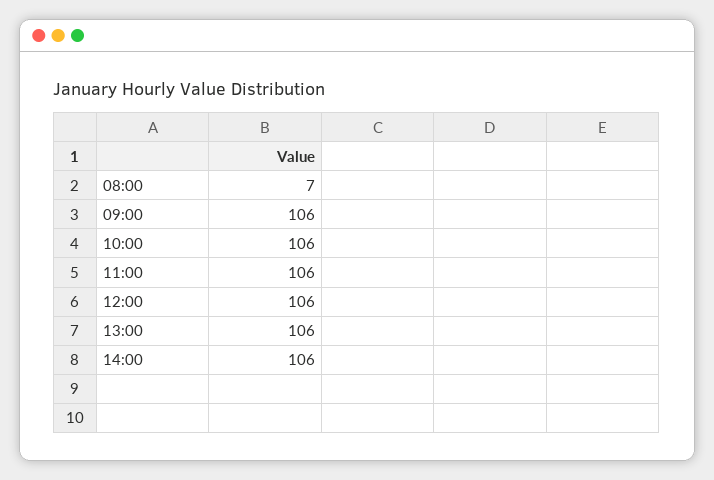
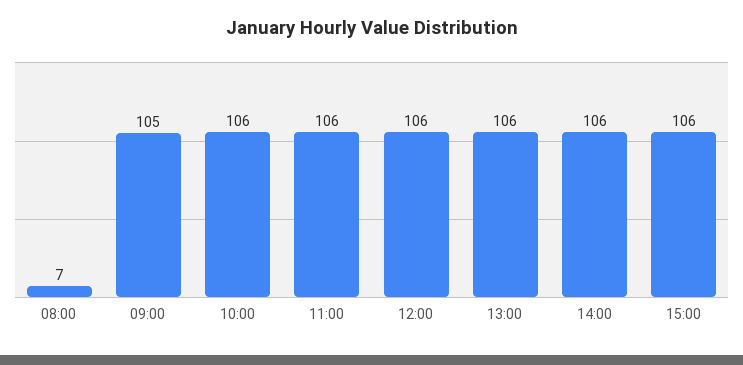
09:00: 106 -> 105
15:00: none -> 106

